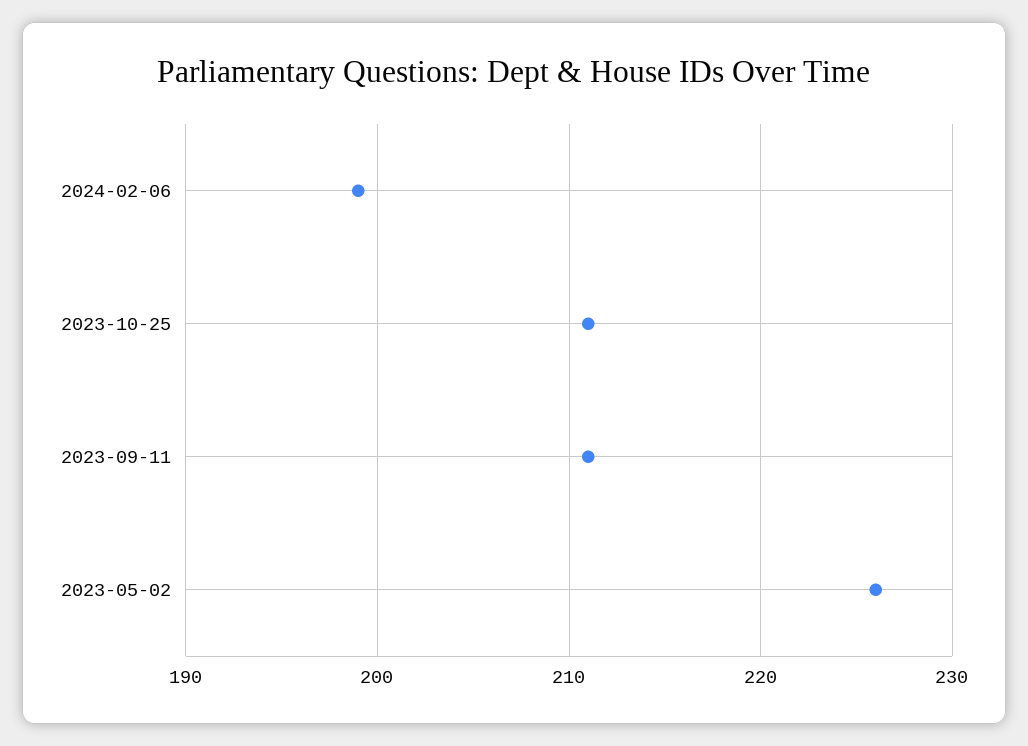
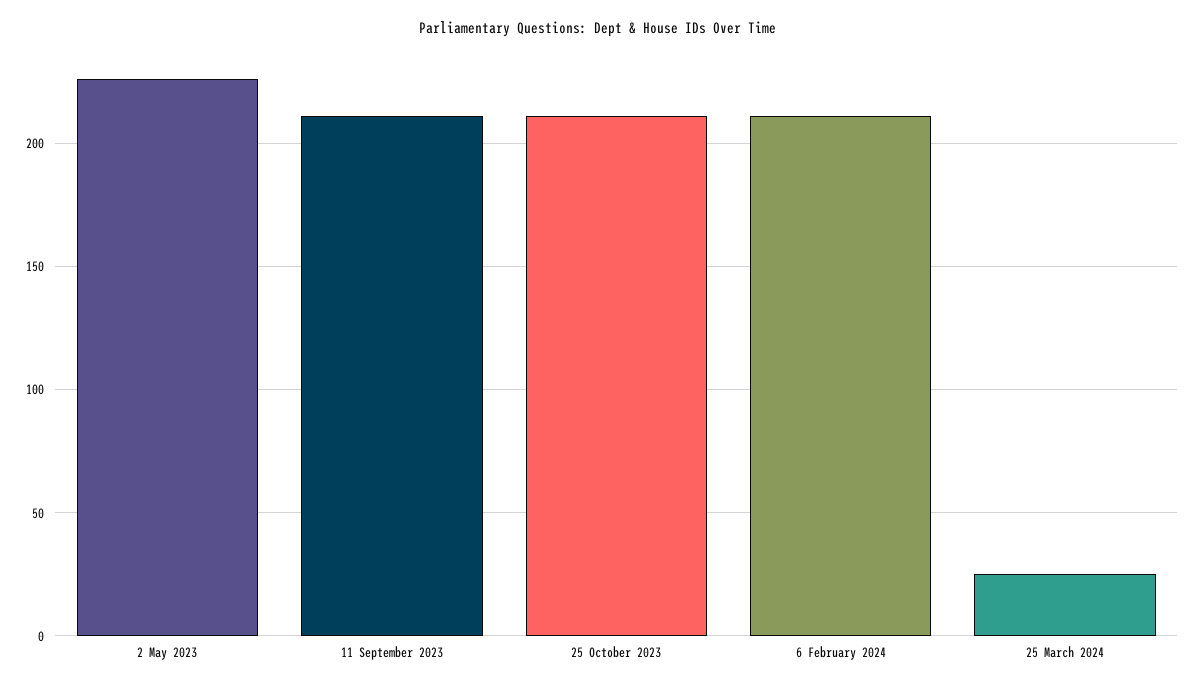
2024-02-06: 199 -> 210
25 March 2024: none -> 25

